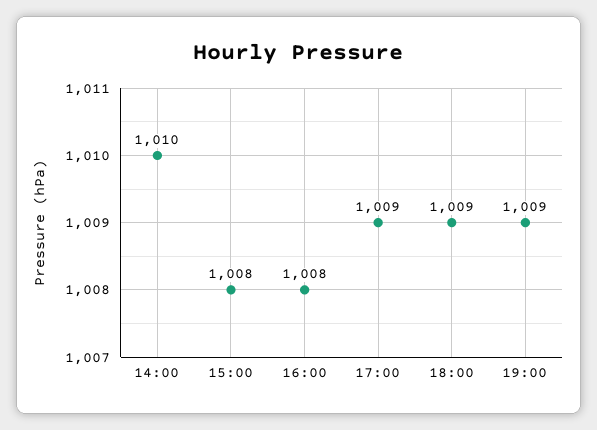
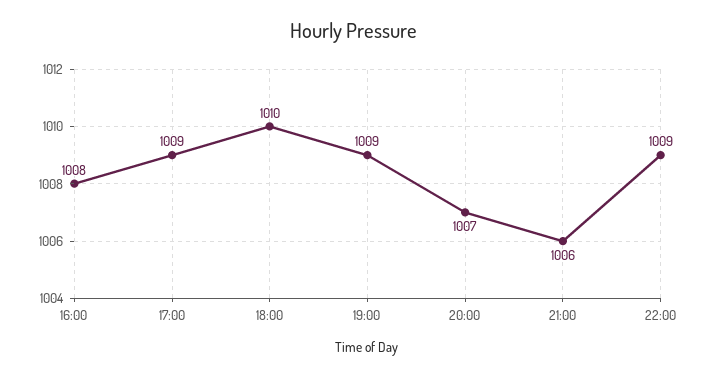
14:00: 1010 -> none
15:00: 1008 -> none
18:00: 1009 -> 1010
20:00: none -> 1007
21:00: none -> 1006
22:00: none -> 1009

